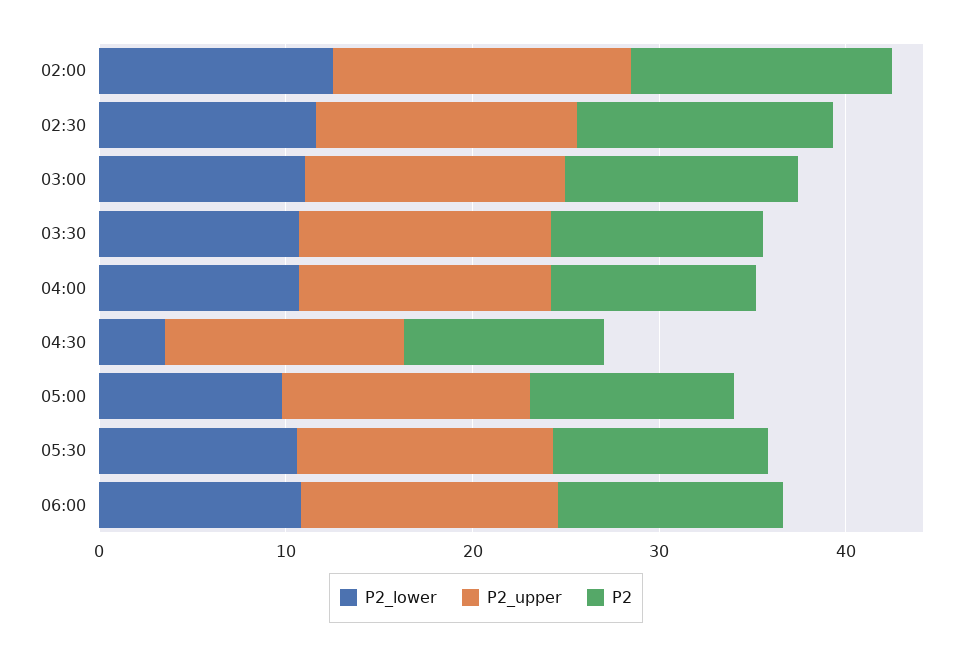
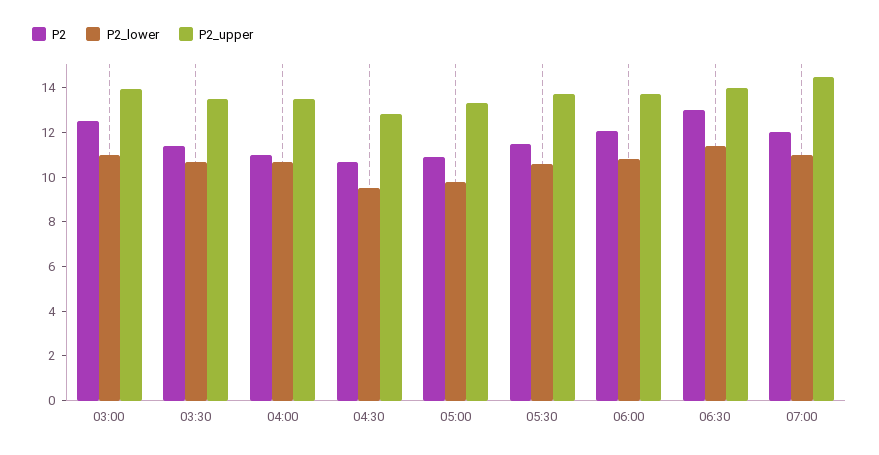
P2_lower, 02:00: 12 -> none
P2_upper, 02:00: 16 -> none
P2, 02:00: 14 -> none
P2_lower, 02:30: 12 -> none
P2_upper, 02:30: 14 -> none
P2, 02:30: 14 -> none
P2_lower, 04:30: 4 -> 9.5
P2, 06:30: none -> 13
P2_lower, 06:30: none -> 11.5
P2_upper, 06:30: none -> 14
P2, 07:00: none -> 12
P2_lower, 07:00: none -> 11
P2_upper, 07:00: none -> 14.5

